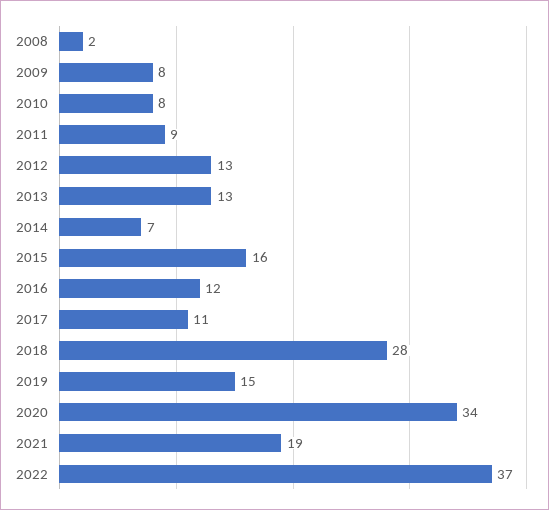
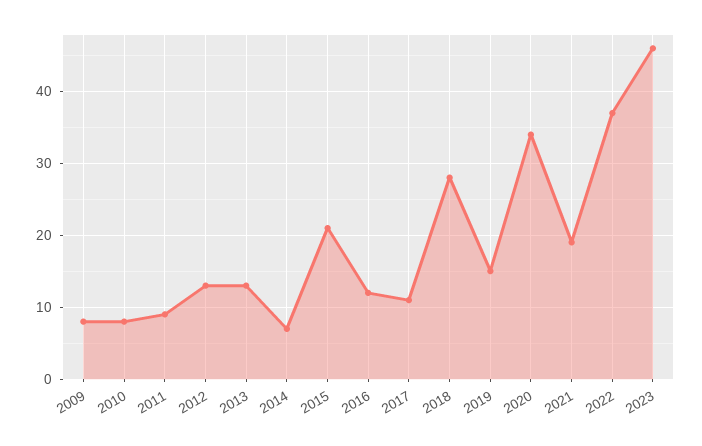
2008: 2 -> none
2015: 16 -> 21
2023: none -> 46

